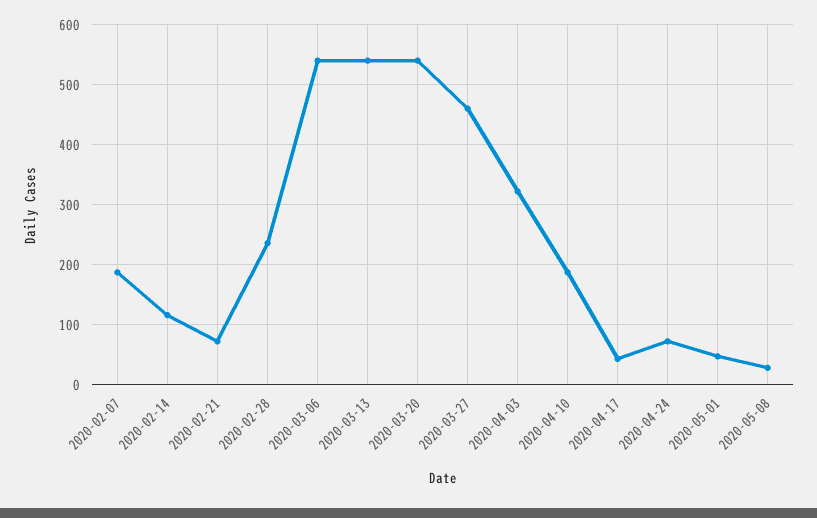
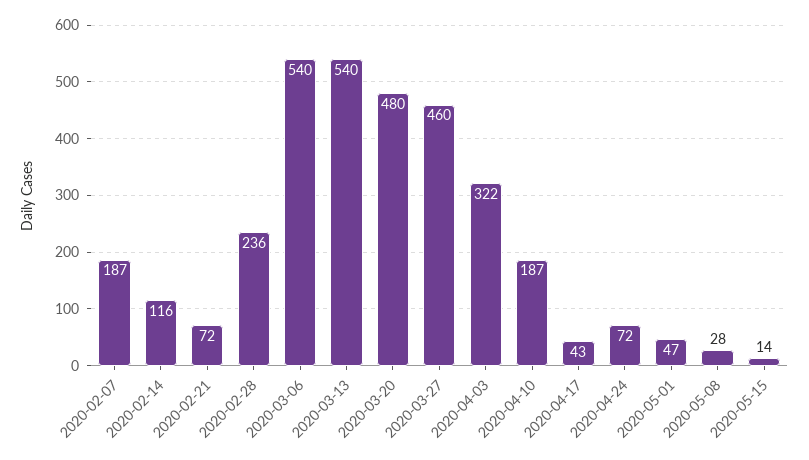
2020-03-20: 540 -> 480
2020-05-15: none -> 14

